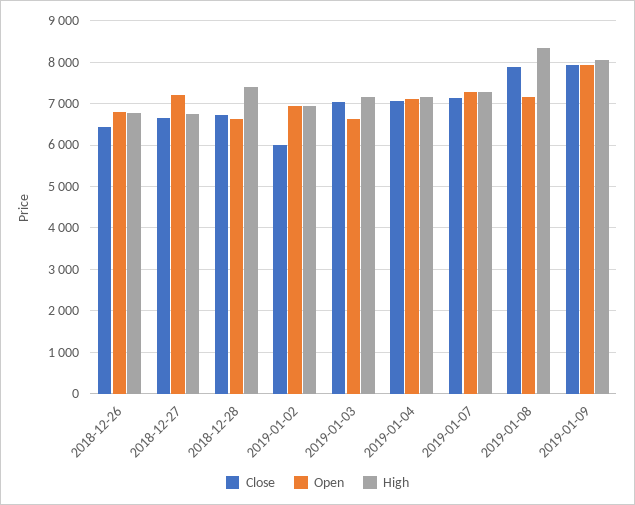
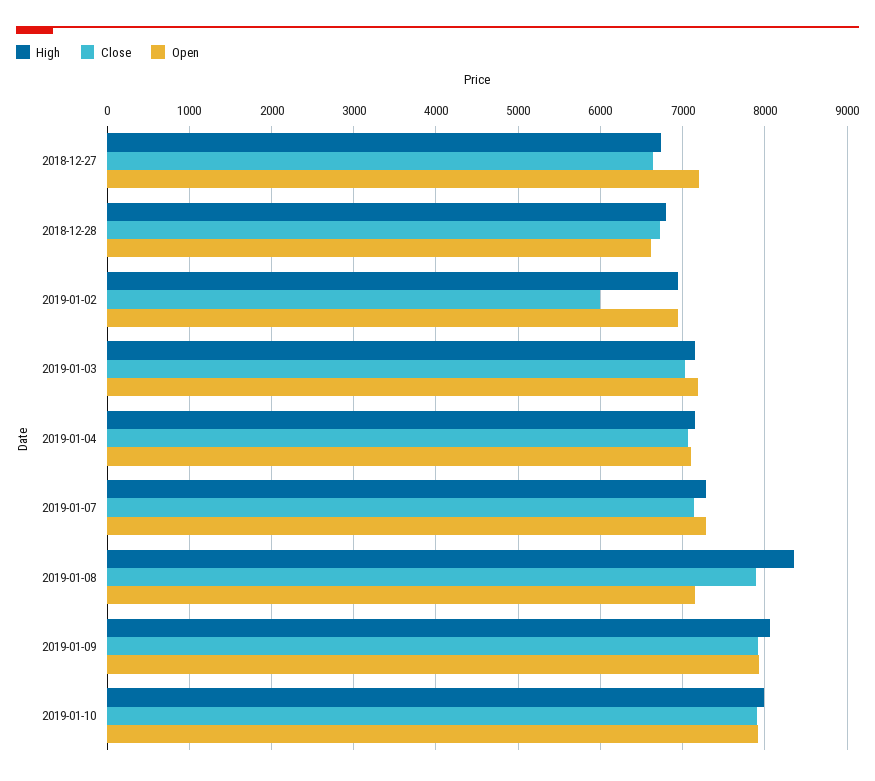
Close, 2018-12-26: 6400 -> none
Open, 2018-12-26: 6800 -> none
High, 2018-12-26: 6800 -> none
High, 2018-12-28: 7400 -> 6800
Open, 2019-01-03: 6600 -> 7200
High, 2019-01-10: none -> 8000
Close, 2019-01-10: none -> 7900
Open, 2019-01-10: none -> 7900

